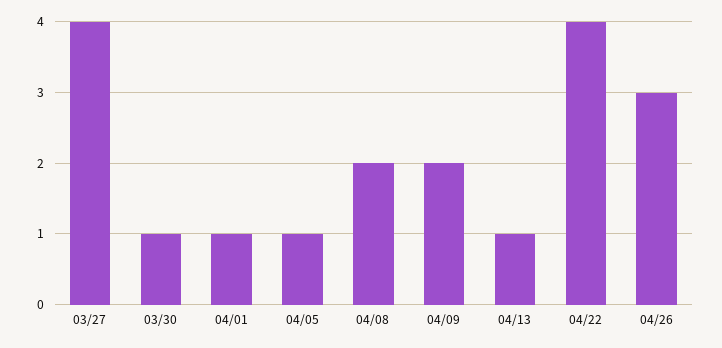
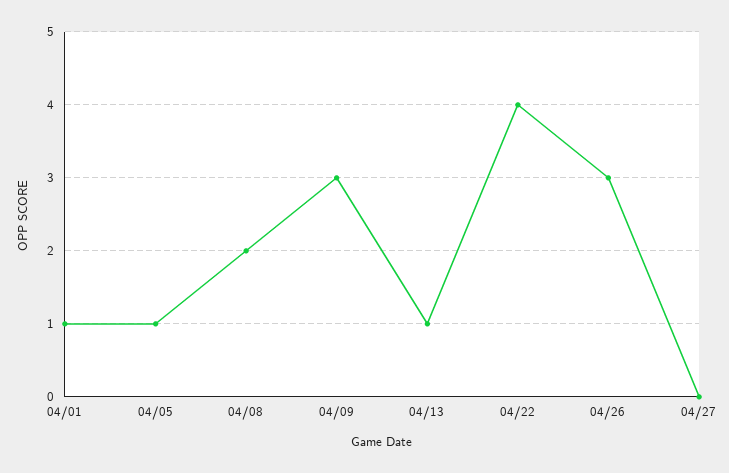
03/27: 4 -> none
03/30: 1 -> none
04/09: 2 -> 3
04/27: none -> 0

